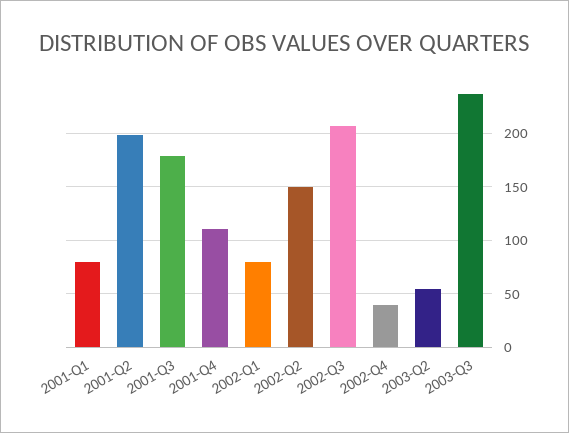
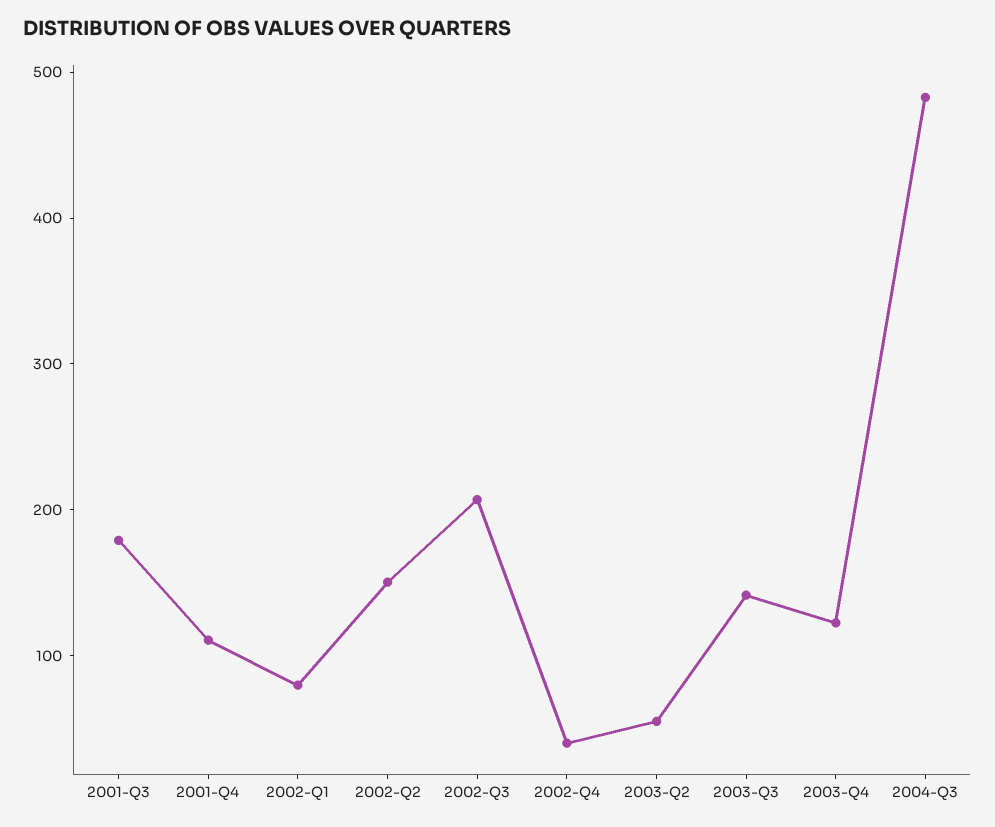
2001-Q1: 80 -> none
2001-Q2: 200 -> none
2003-Q3: 240 -> 140
2003-Q4: none -> 120
2004-Q3: none -> 480

